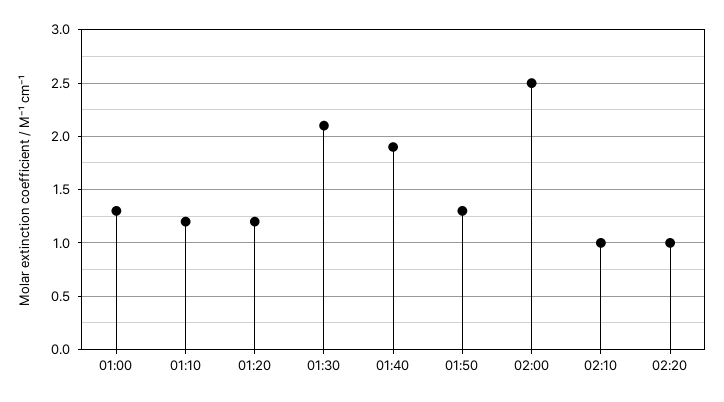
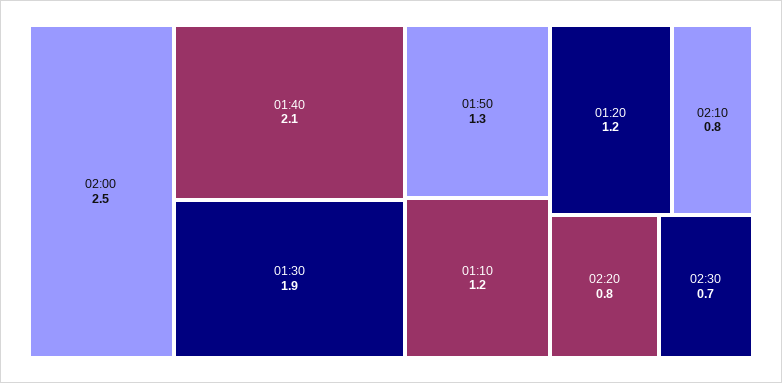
01:00: 1.3 -> none
01:30: 2.1 -> 1.9
01:40: 1.9 -> 2.1
02:10: 1 -> 0.8
02:20: 1 -> 0.8
02:30: none -> 0.7

